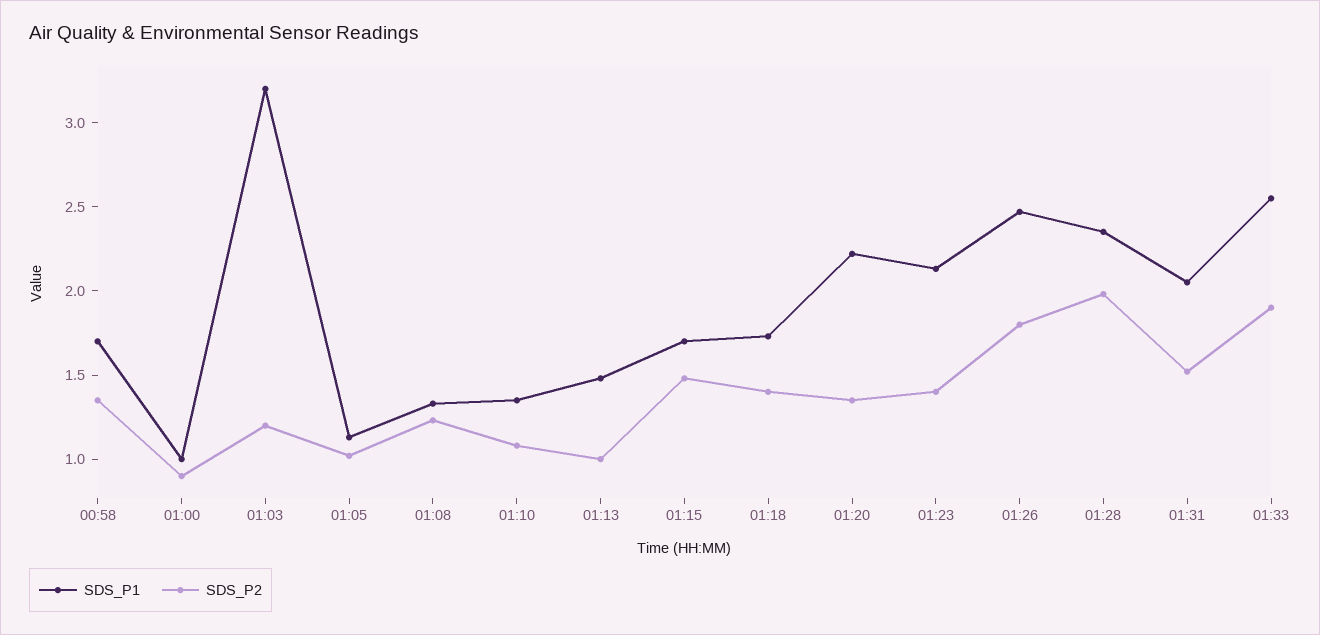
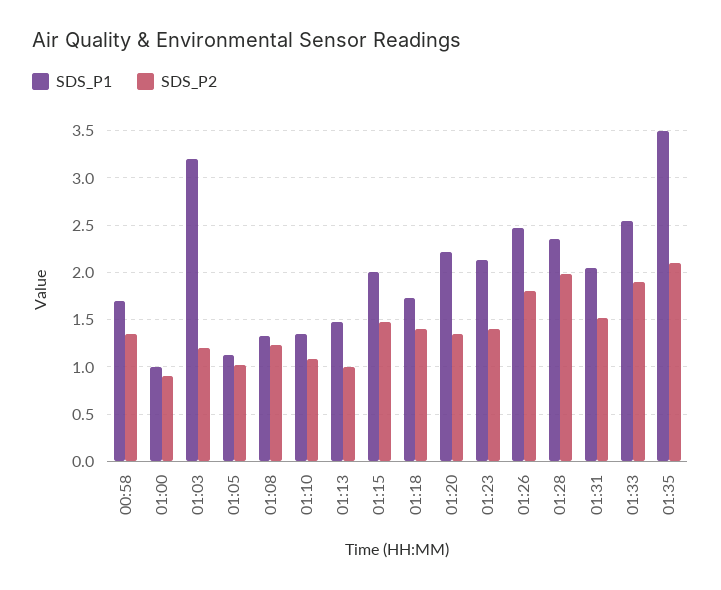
SDS_P1, 01:15: 1.7 -> 2
SDS_P1, 01:35: none -> 3.5
SDS_P2, 01:35: none -> 2.1

